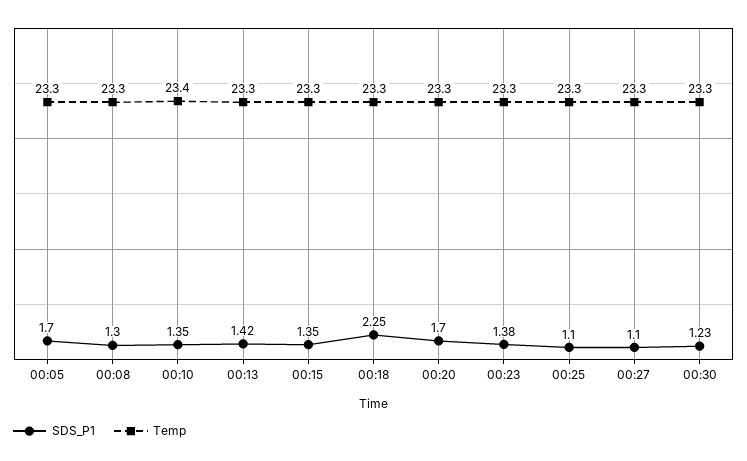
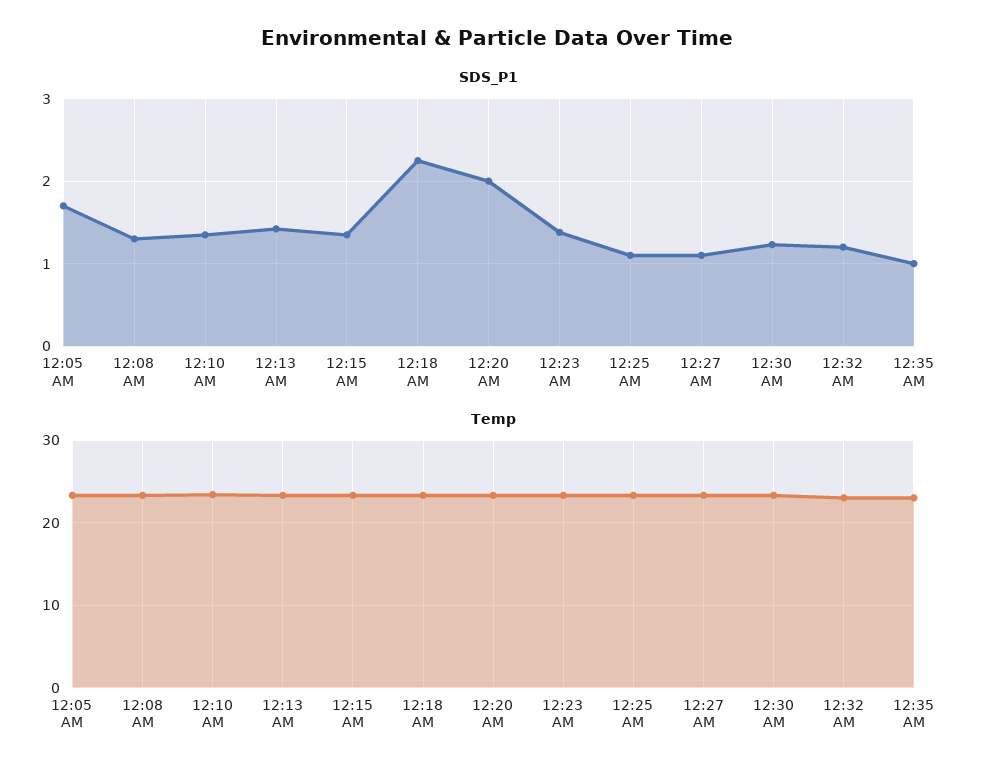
SDS_P1, 00:20: 1.7 -> 2
SDS_P1, 12:32 AM: none -> 1.2
SDS_P1, 12:35 AM: none -> 1
Temp, 12:32 AM: none -> 23
Temp, 12:35 AM: none -> 23

